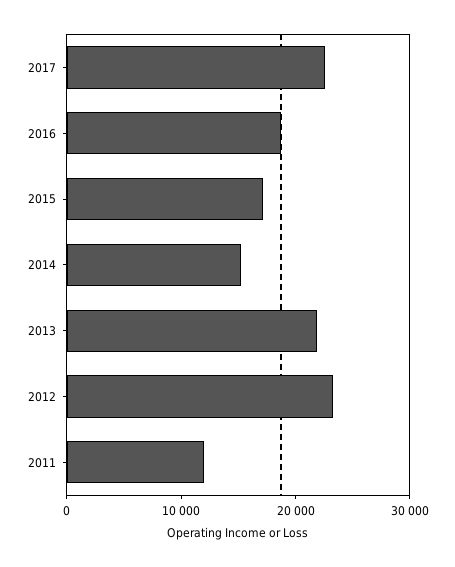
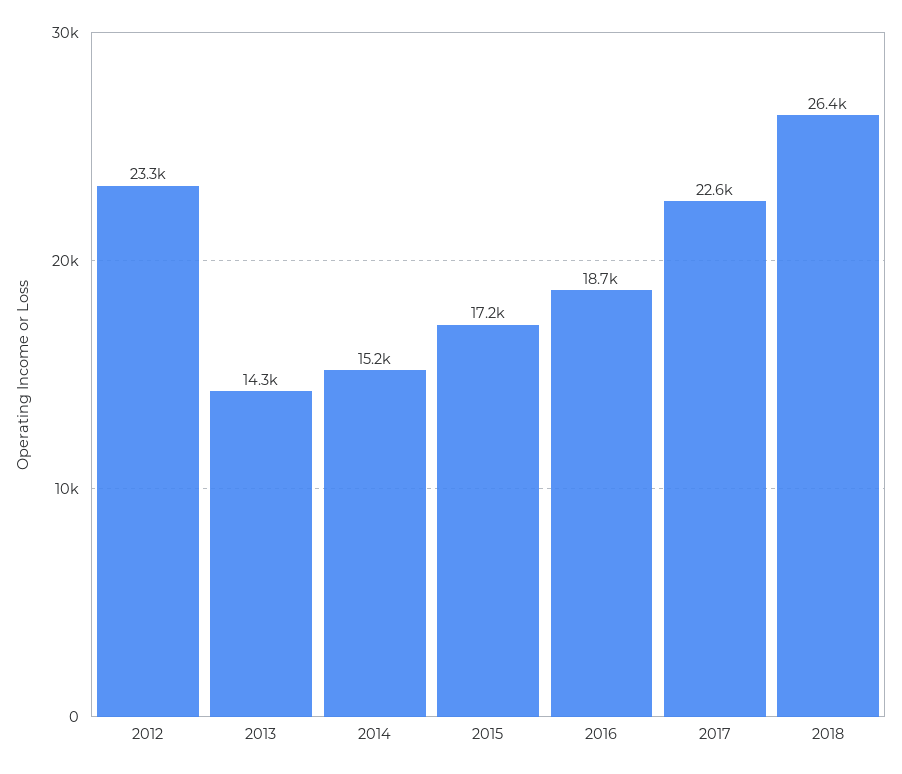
2013: 22000 -> 14300
2011: 12000 -> none
2018: none -> 26400

